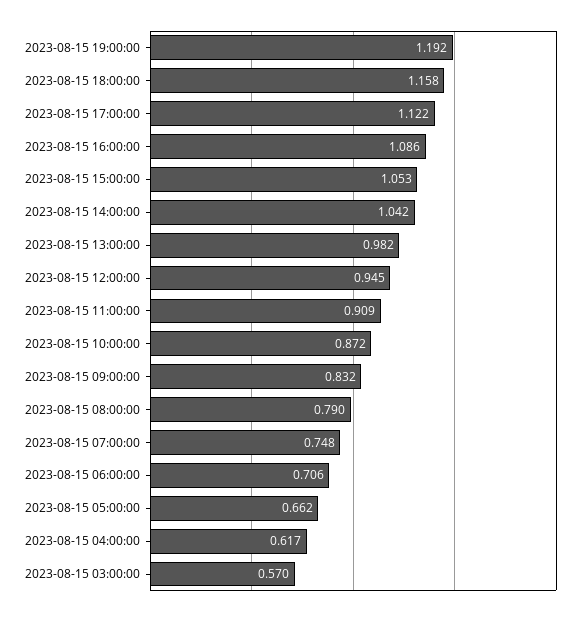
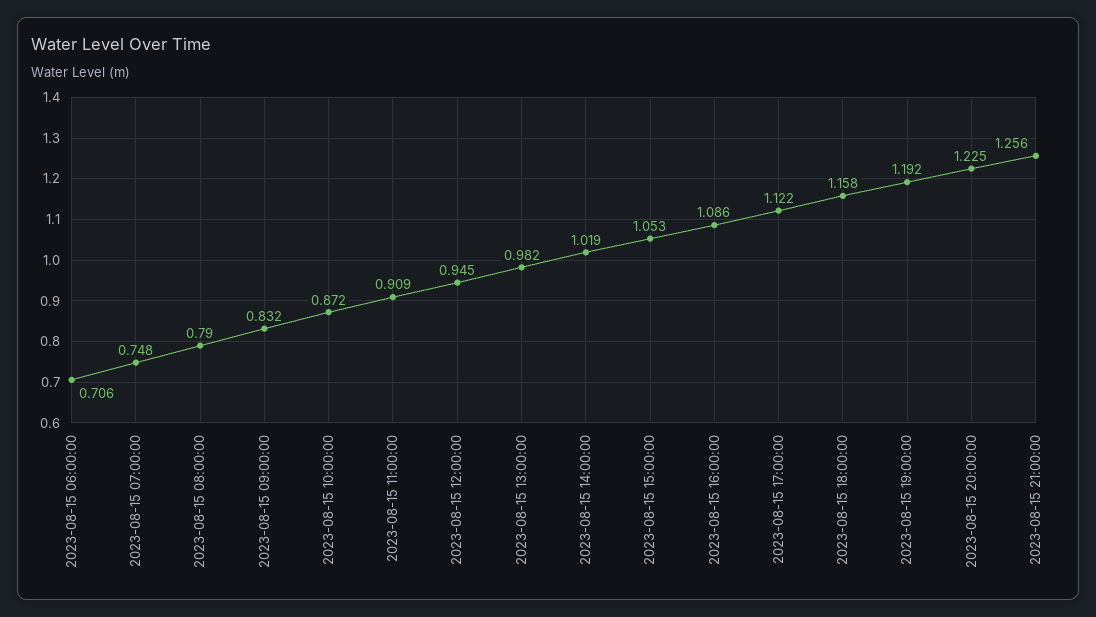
2023-08-15 14:00:00: 1.042 -> 1.019
2023-08-15 05:00:00: 0.662 -> none
2023-08-15 04:00:00: 0.617 -> none
2023-08-15 03:00:00: 0.57 -> none
2023-08-15 20:00:00: none -> 1.225
2023-08-15 21:00:00: none -> 1.256

